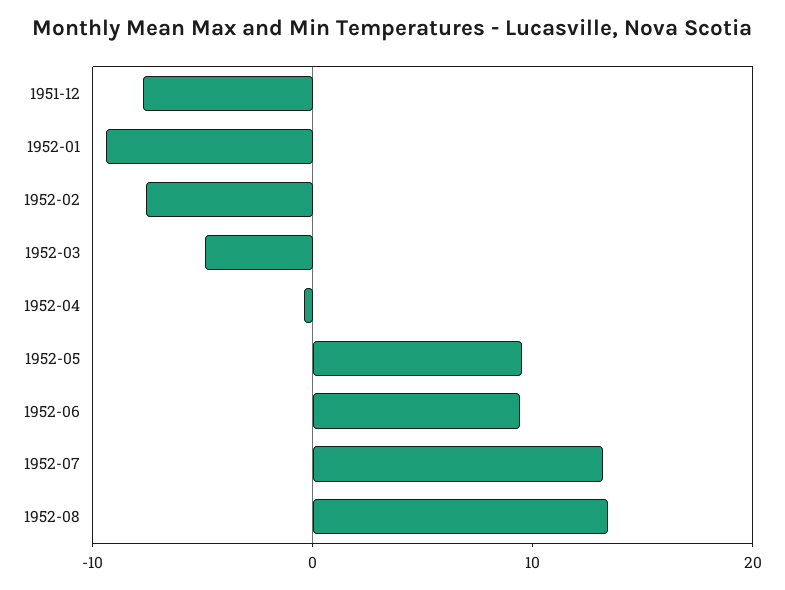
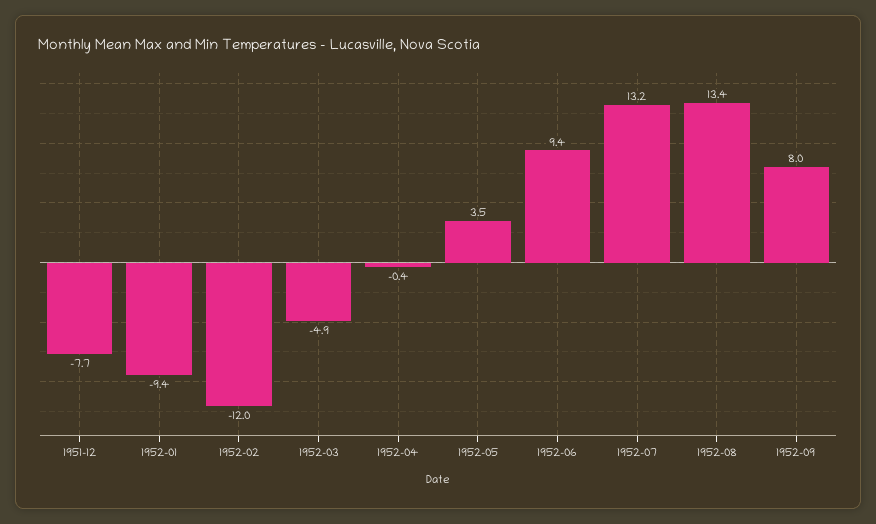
1952-02: -8 -> -12
1952-05: 10 -> 3.5
1952-09: none -> 8

